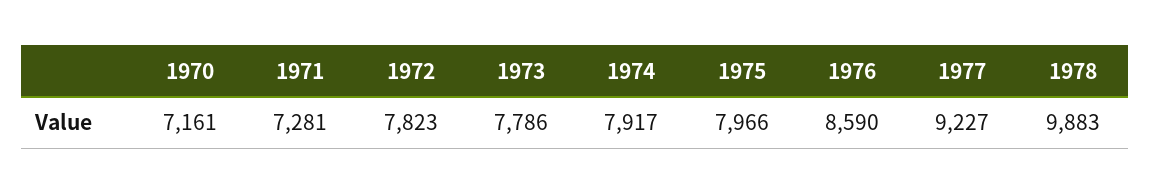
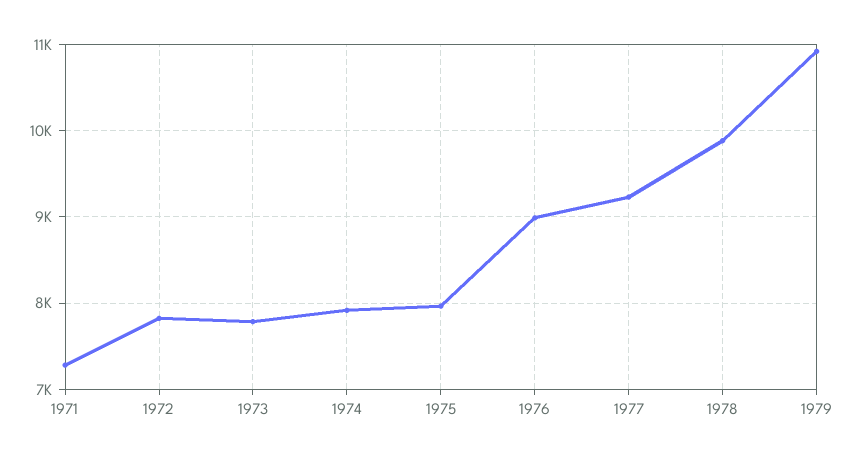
1970: 7161 -> none
1976: 8590 -> 9000
1979: none -> 10900

